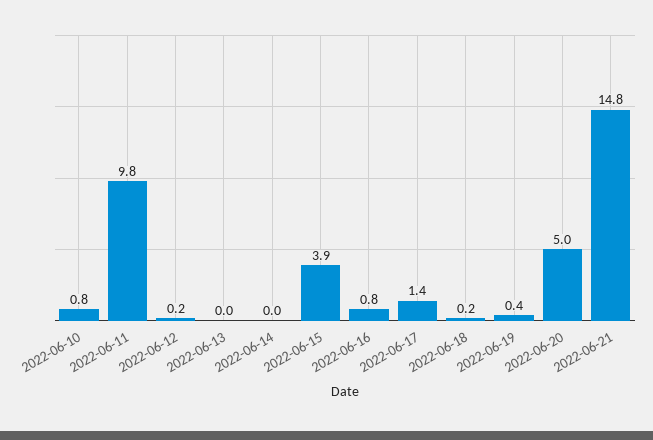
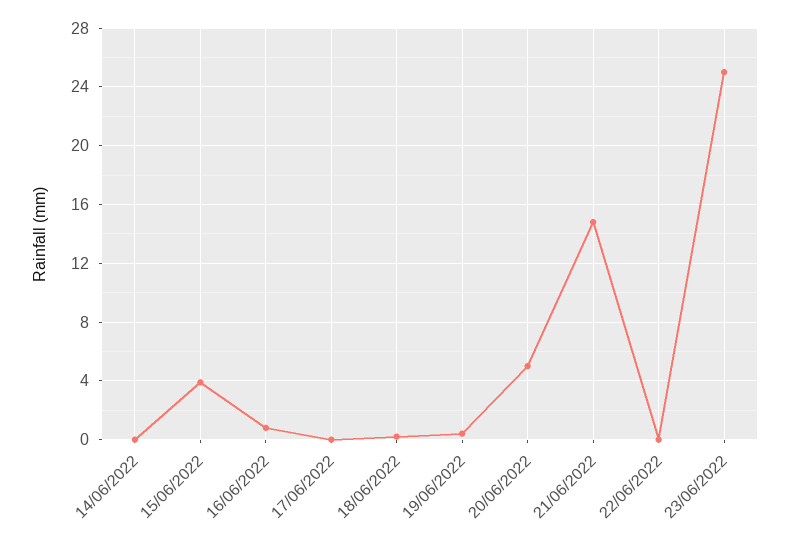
2022-06-10: 0.8 -> none
2022-06-11: 9.8 -> none
2022-06-12: 0.2 -> none
2022-06-13: 0 -> none
2022-06-17: 1.4 -> 0
22/06/2022: none -> 0
23/06/2022: none -> 25

